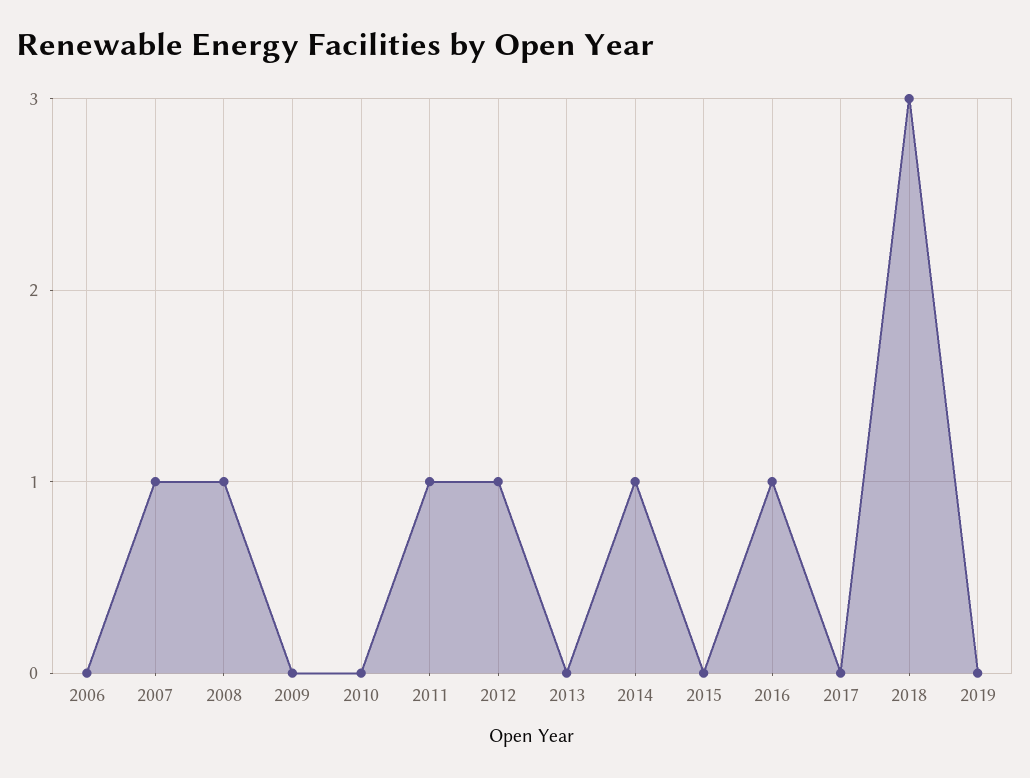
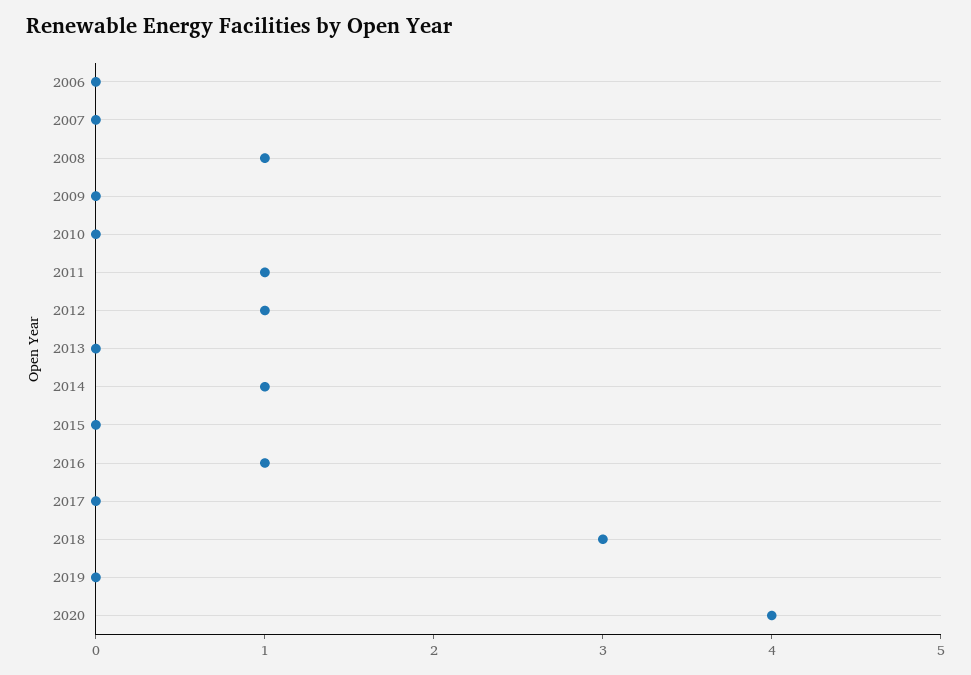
2007: 1 -> 0
2020: none -> 4

